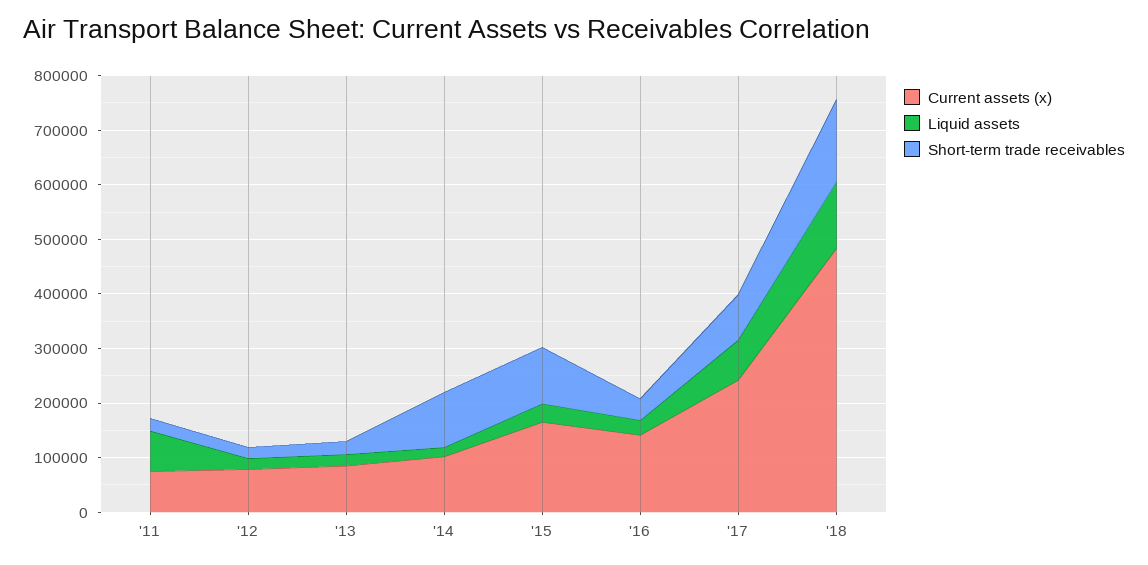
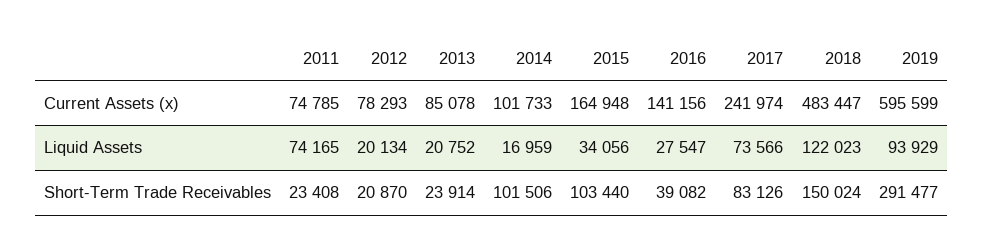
Current assets (x), 2019: none -> 595599
Liquid assets, 2019: none -> 93929
Short-term trade receivables, 2019: none -> 291477

